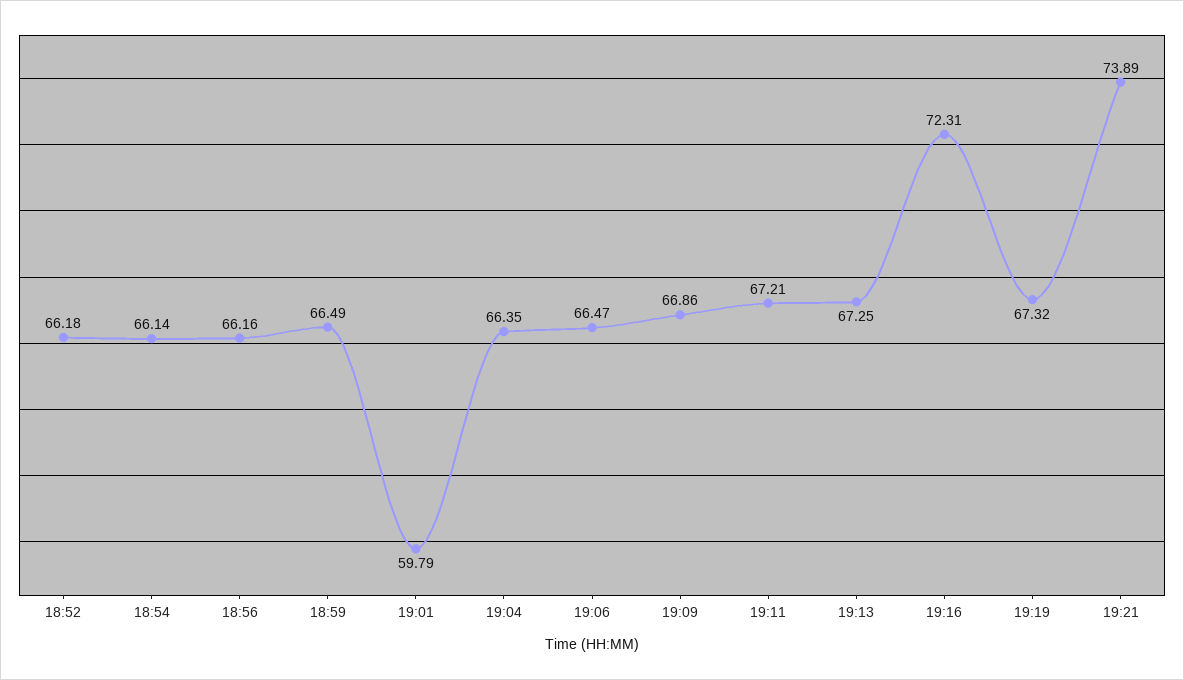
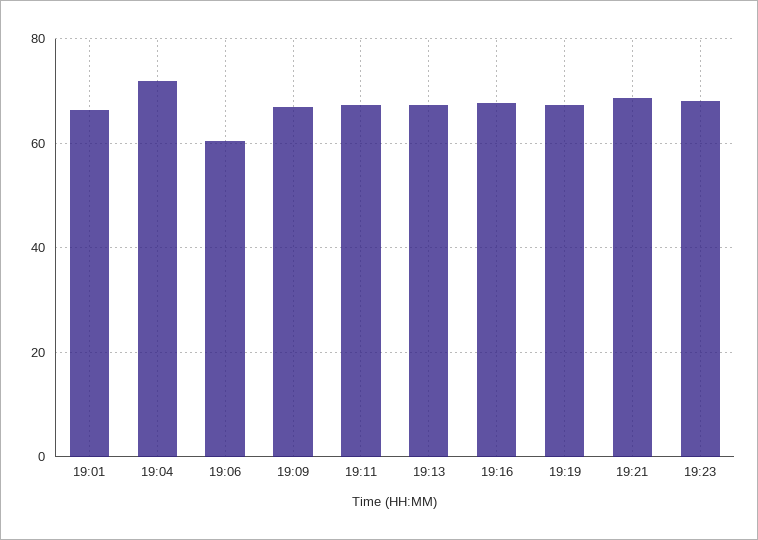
18:52: 66.18 -> none
18:54: 66.14 -> none
18:56: 66.16 -> none
18:59: 66.49 -> none
19:01: 59.79 -> 66
19:04: 66.35 -> 72
19:06: 66.47 -> 60
19:16: 72.31 -> 68
19:21: 73.89 -> 68
19:23: none -> 68

